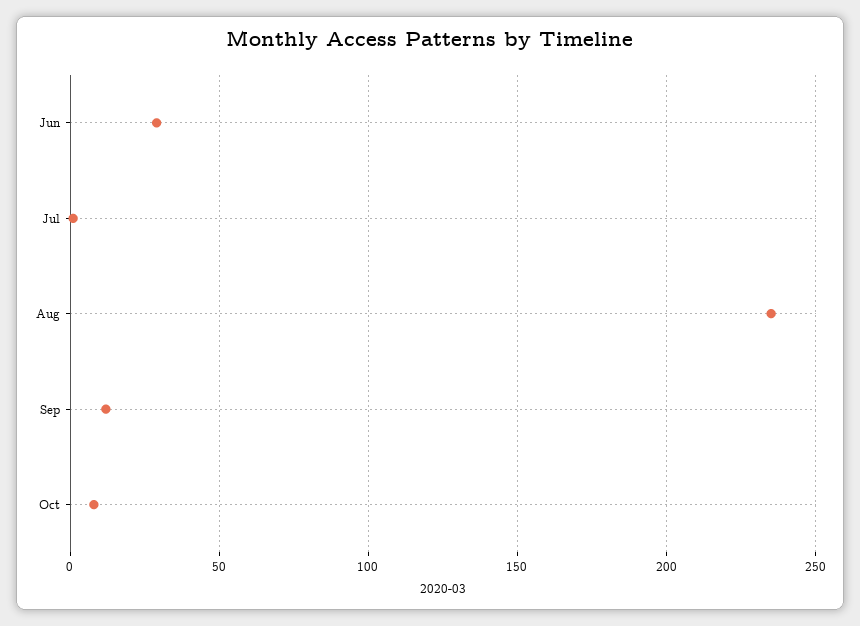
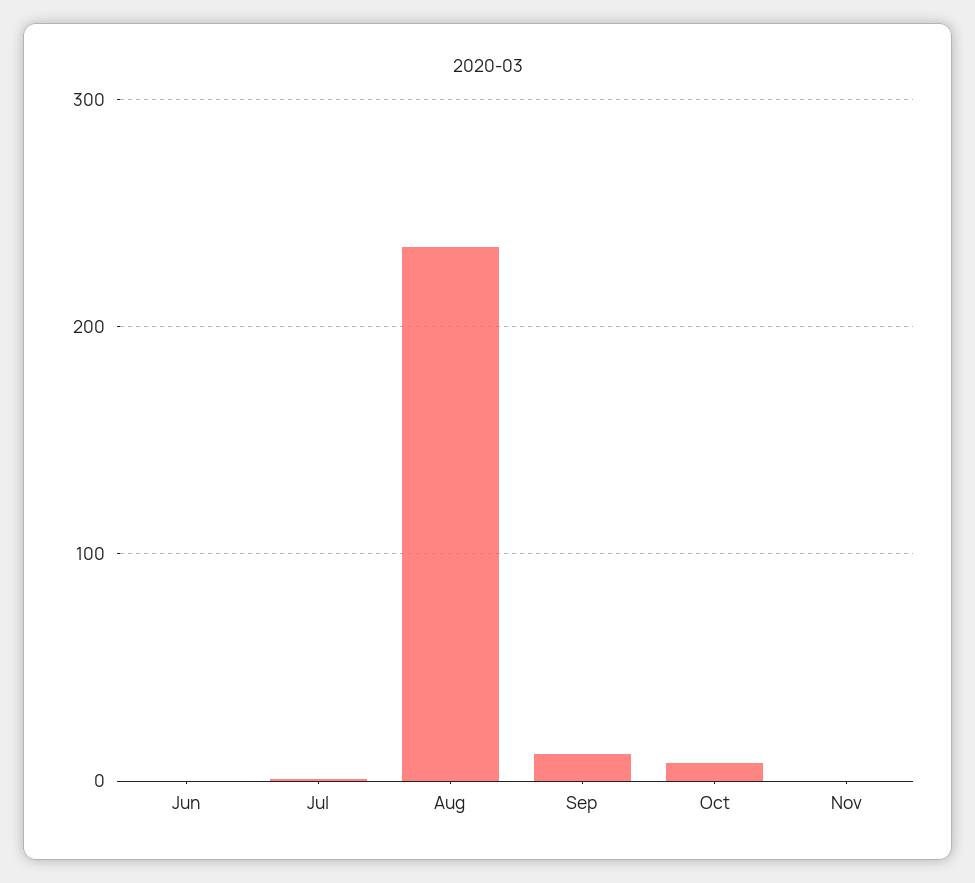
Jun: 30 -> 0
Nov: none -> 0

